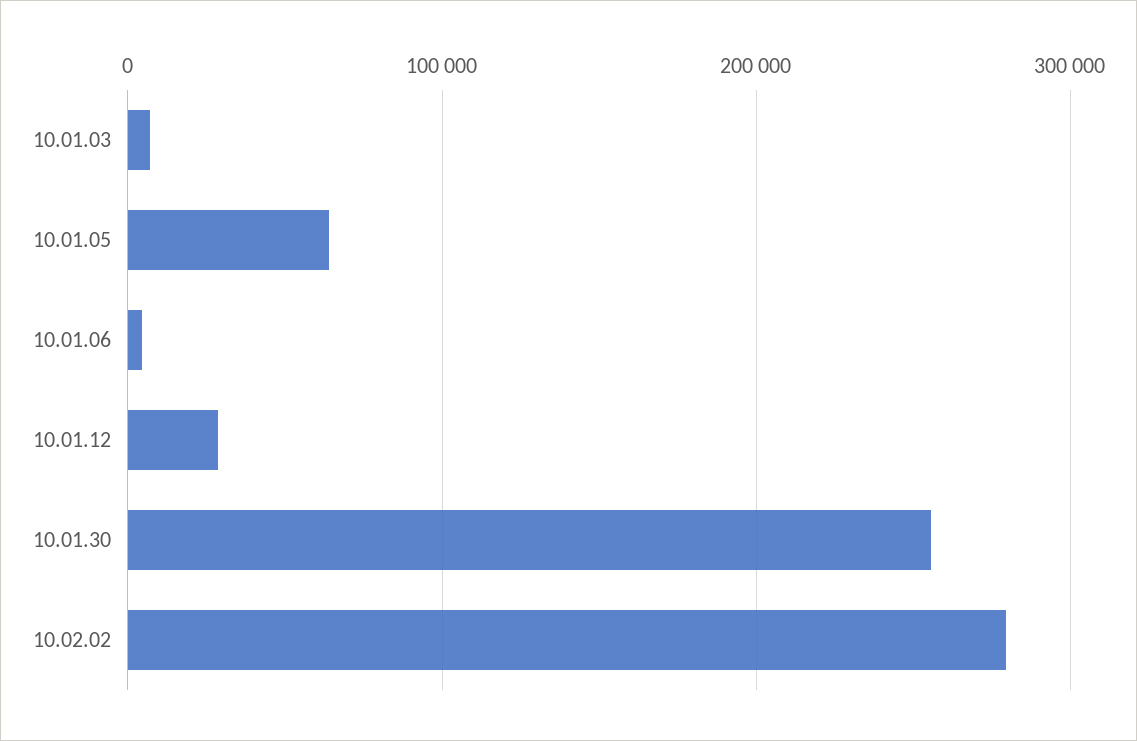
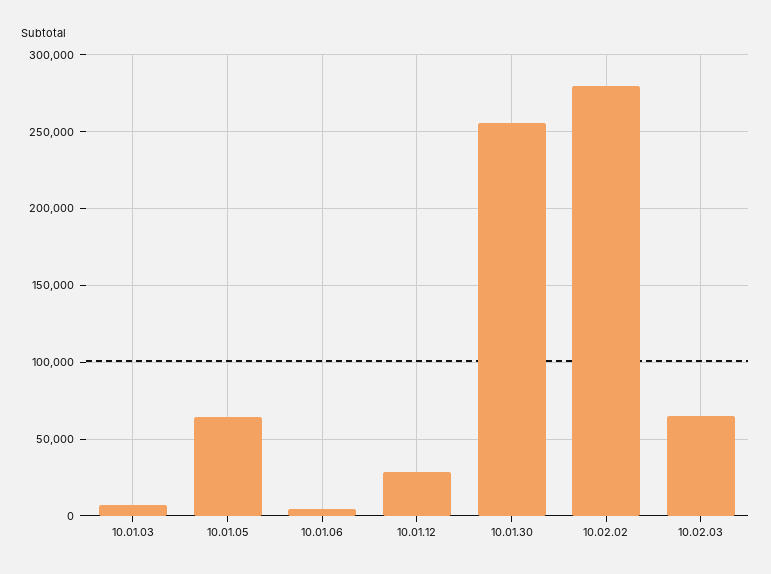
10.02.03: none -> 65000

